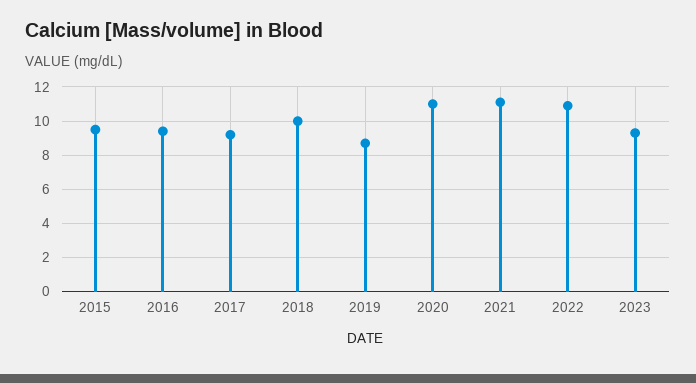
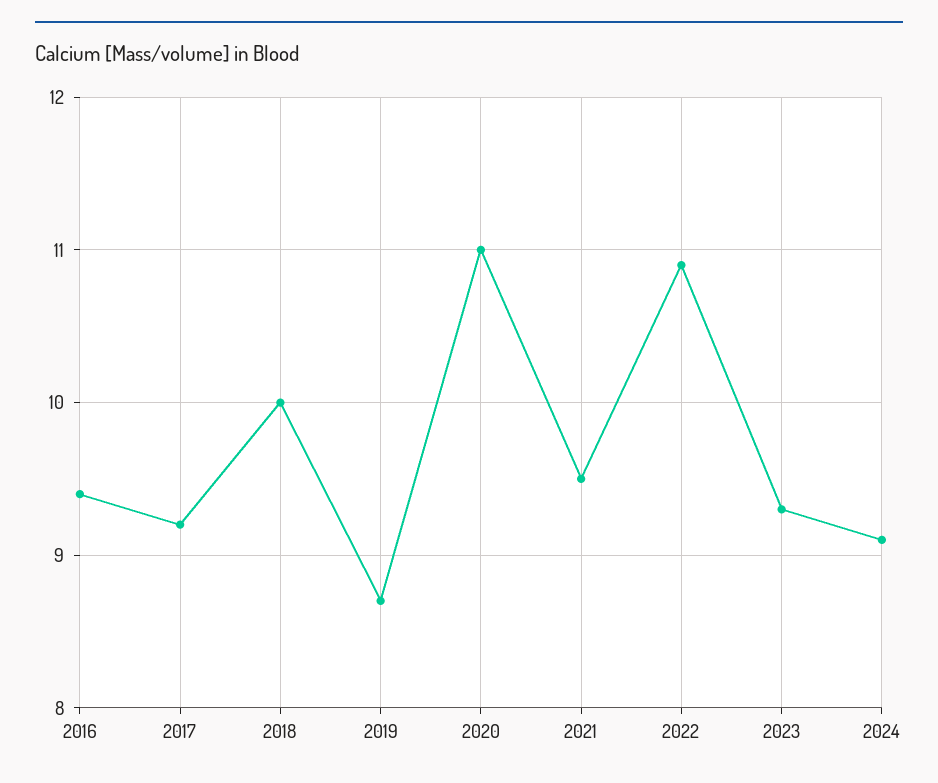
2015: 9.5 -> none
2021: 11 -> 9.5
2024: none -> 9.1

